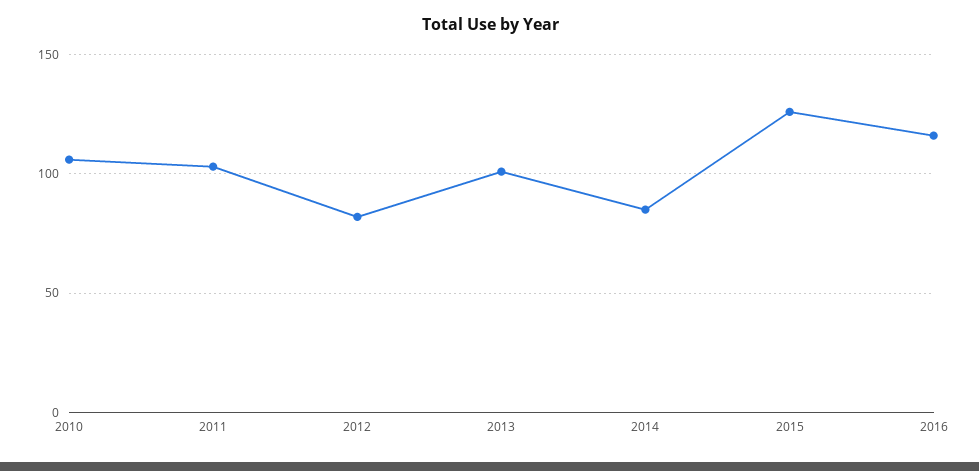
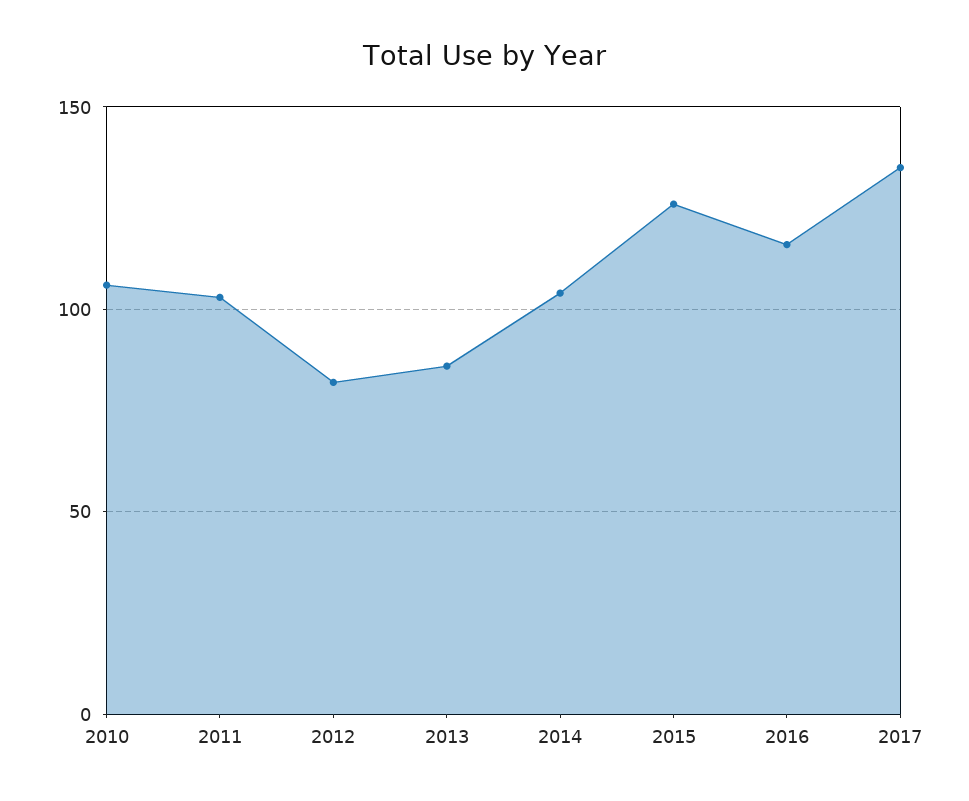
2013: 100 -> 85
2014: 85 -> 105
2017: none -> 135

